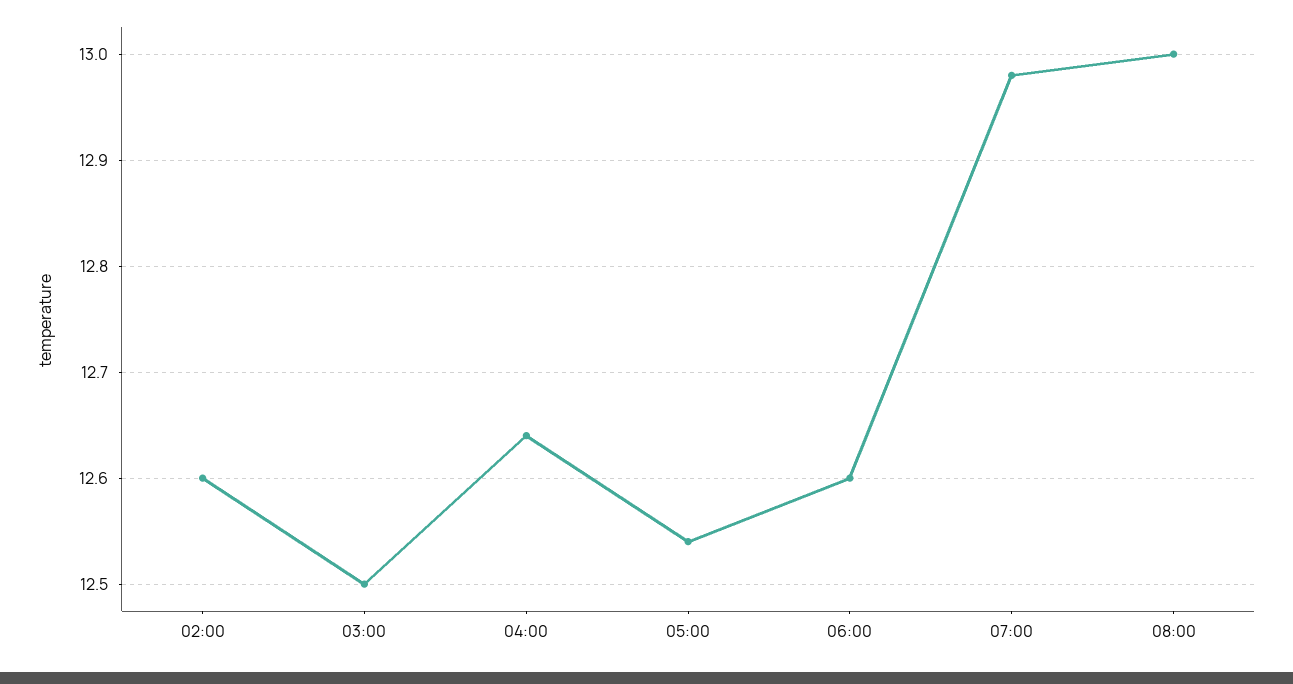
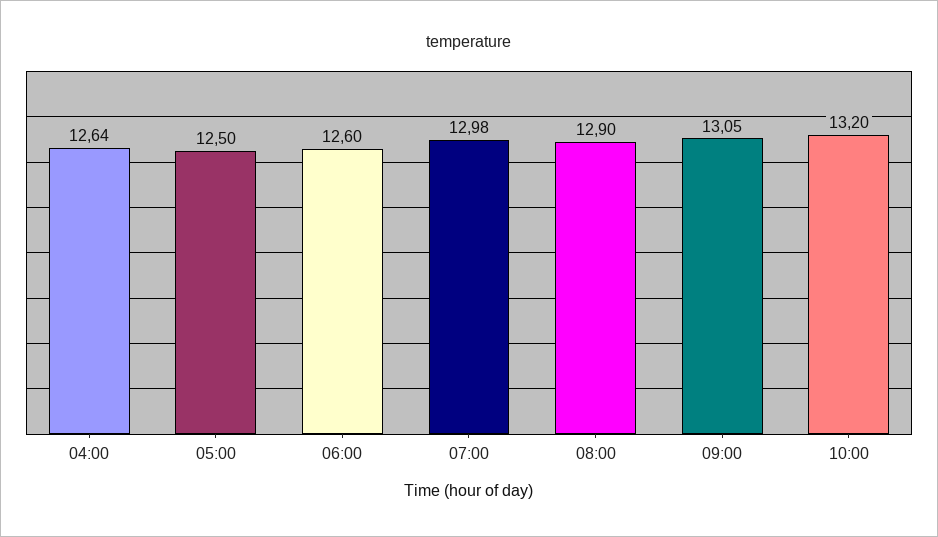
02:00: 12.6 -> none
03:00: 12.5 -> none
05:00: 12.54 -> 12.5
08:00: 13 -> 12.9
09:00: none -> 13.05
10:00: none -> 13.2

